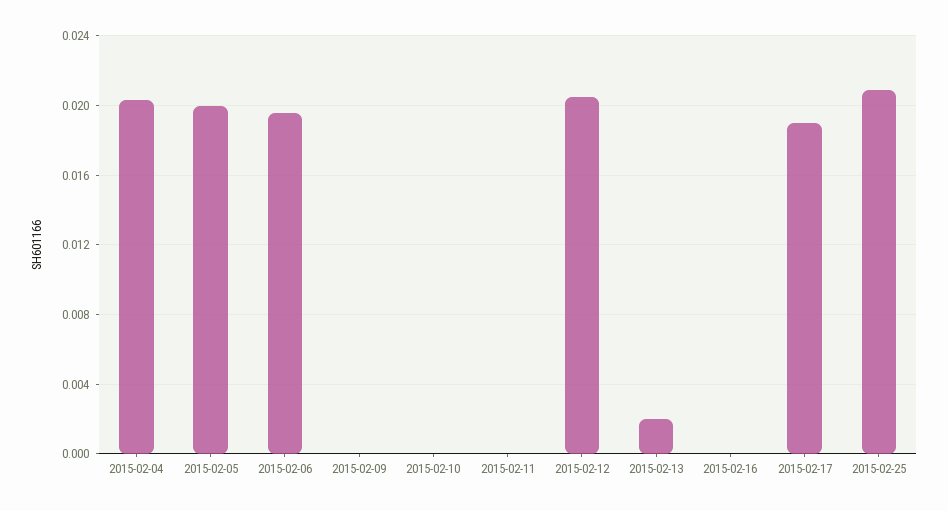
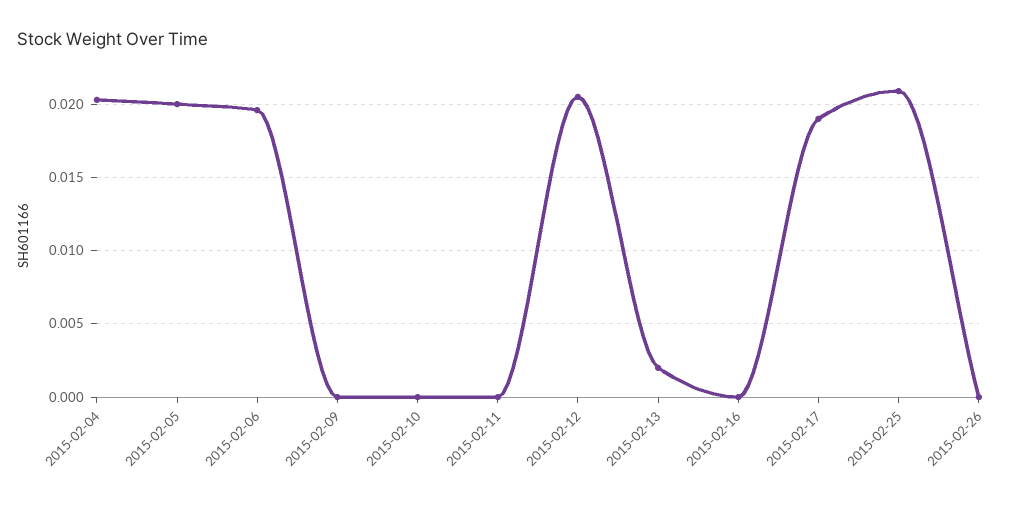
2015-02-26: none -> 0

